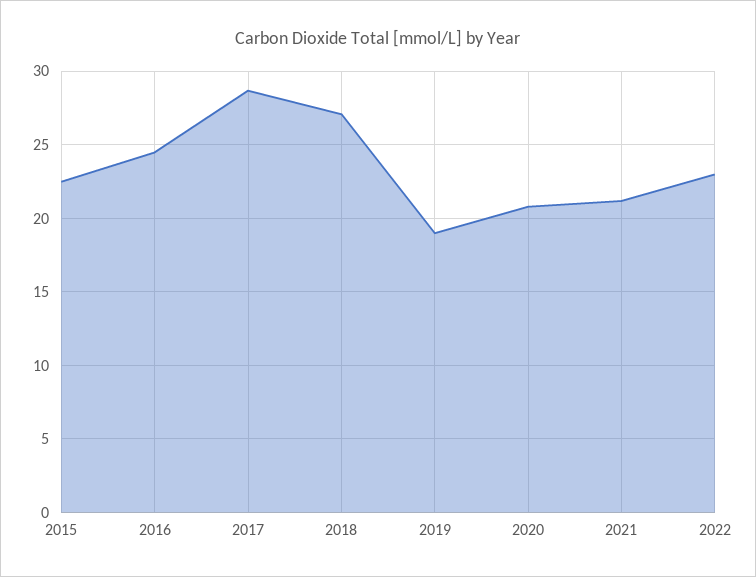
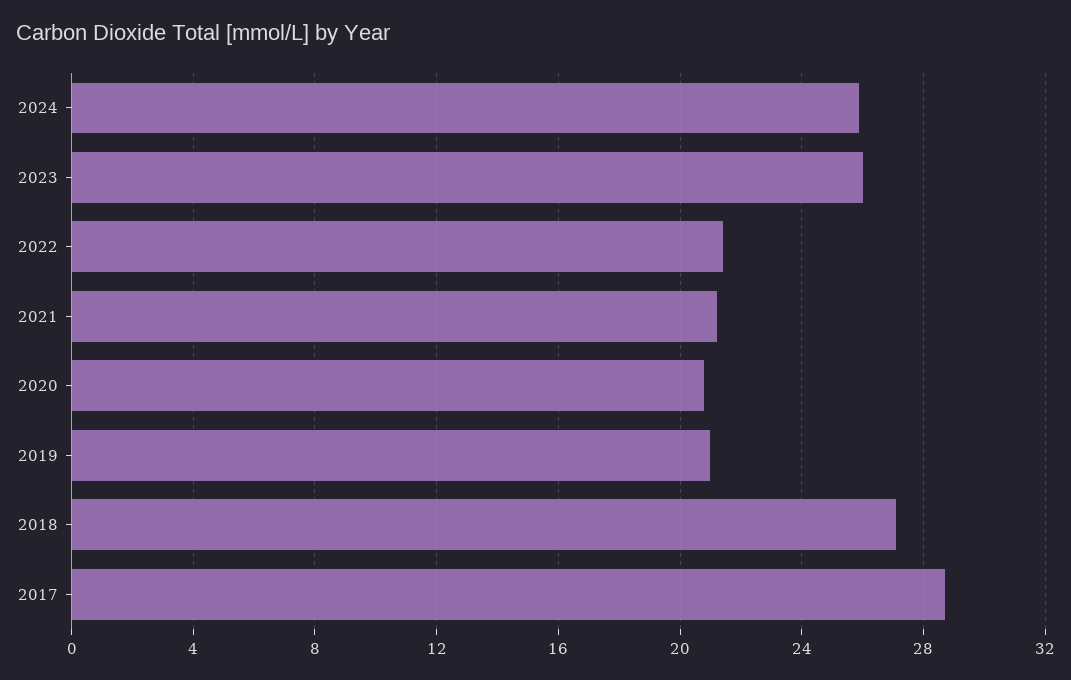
2015: 22.5 -> none
2016: 24.5 -> none
2019: 19 -> 21
2022: 23 -> 21.5
2024: none -> 26
2023: none -> 26

